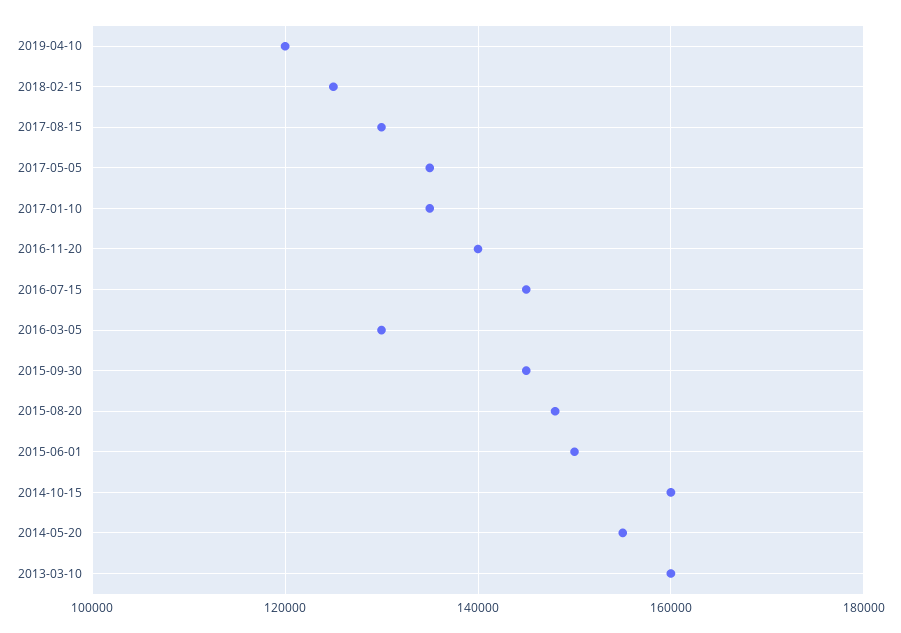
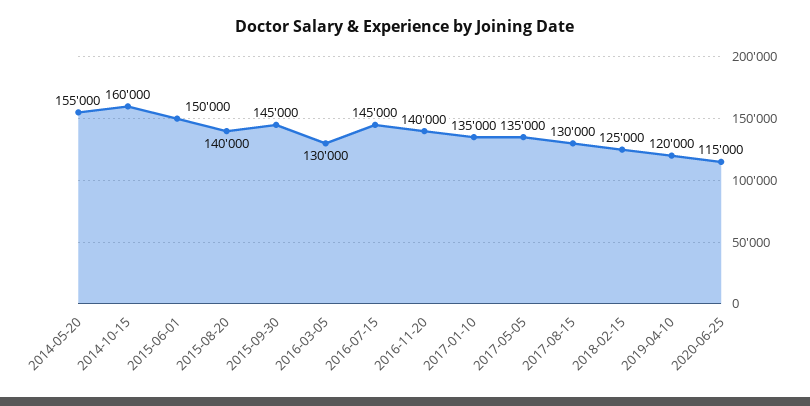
2015-08-20: 148000 -> 140000
2013-03-10: 160000 -> none
2020-06-25: none -> 115000

